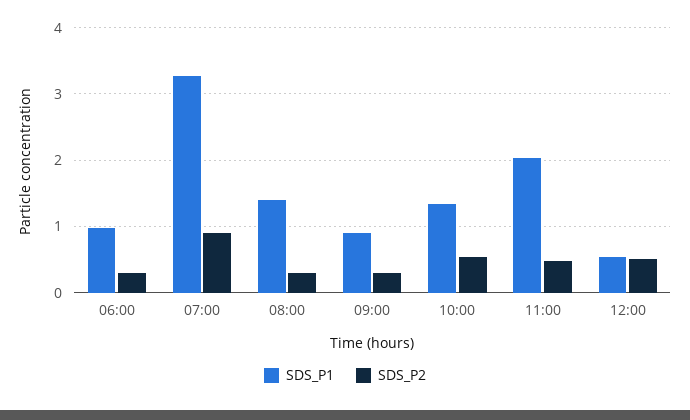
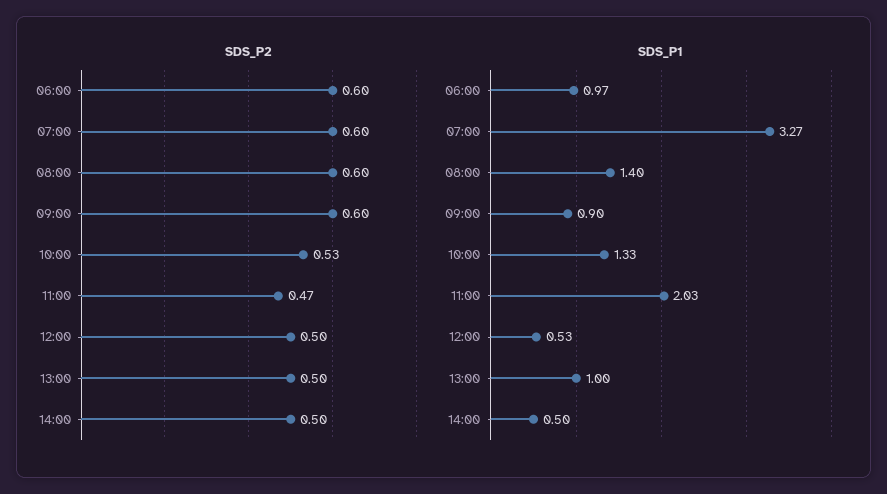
SDS_P2, 06:00: 0.3 -> 0.6
SDS_P2, 07:00: 0.9 -> 0.6
SDS_P2, 08:00: 0.3 -> 0.6
SDS_P2, 09:00: 0.3 -> 0.6
SDS_P2, 13:00: none -> 0.5
SDS_P2, 14:00: none -> 0.5
SDS_P1, 13:00: none -> 1
SDS_P1, 14:00: none -> 0.5

